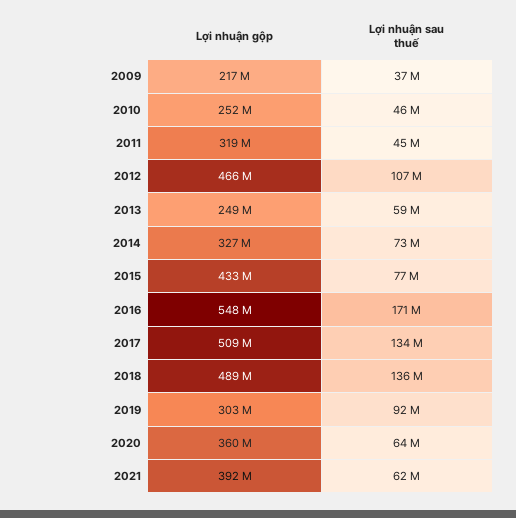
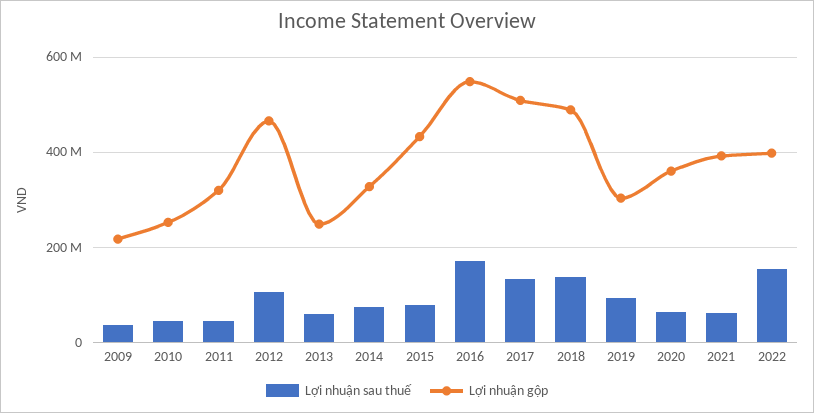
Lợi nhuận sau thuế, 2022: none -> 160000000
Lợi nhuận gộp, 2022: none -> 400000000

